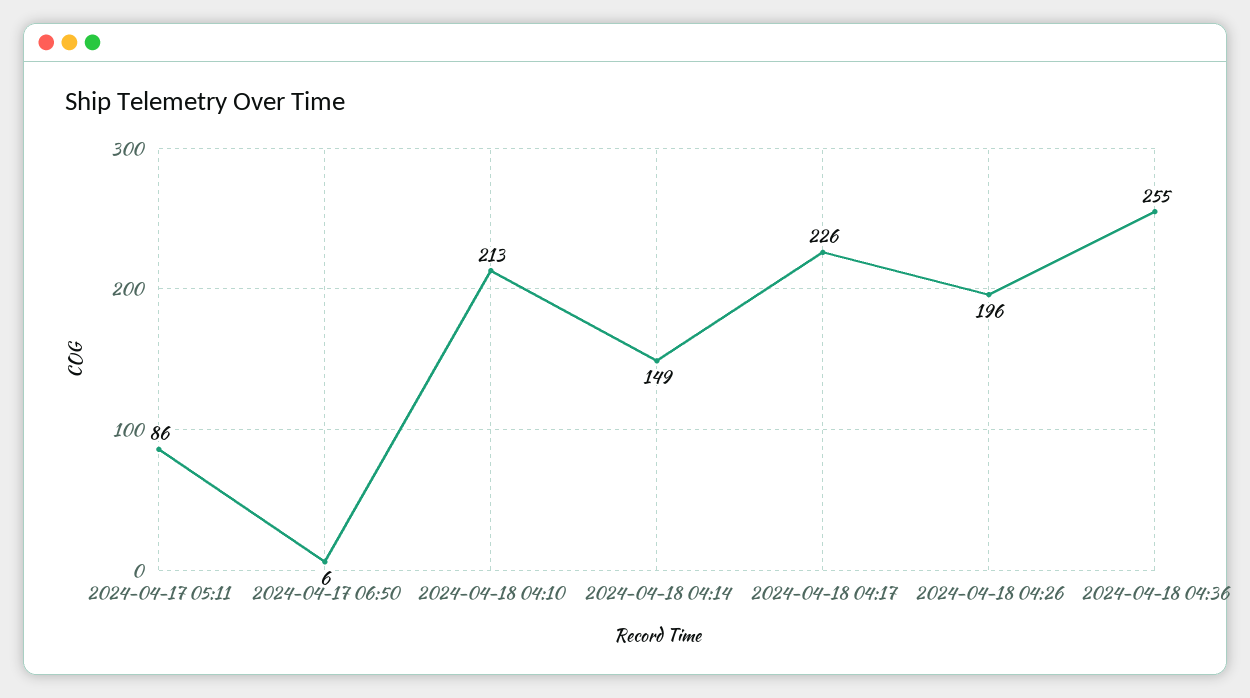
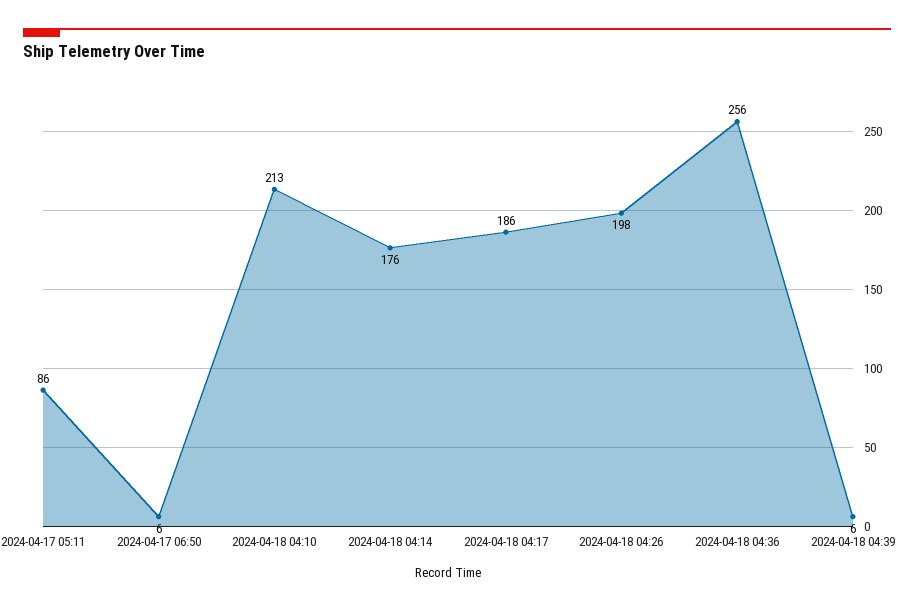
2024-04-18 04:14: 149 -> 176
2024-04-18 04:17: 226 -> 186
2024-04-18 04:26: 196 -> 198
2024-04-18 04:36: 255 -> 256
2024-04-18 04:39: none -> 6

